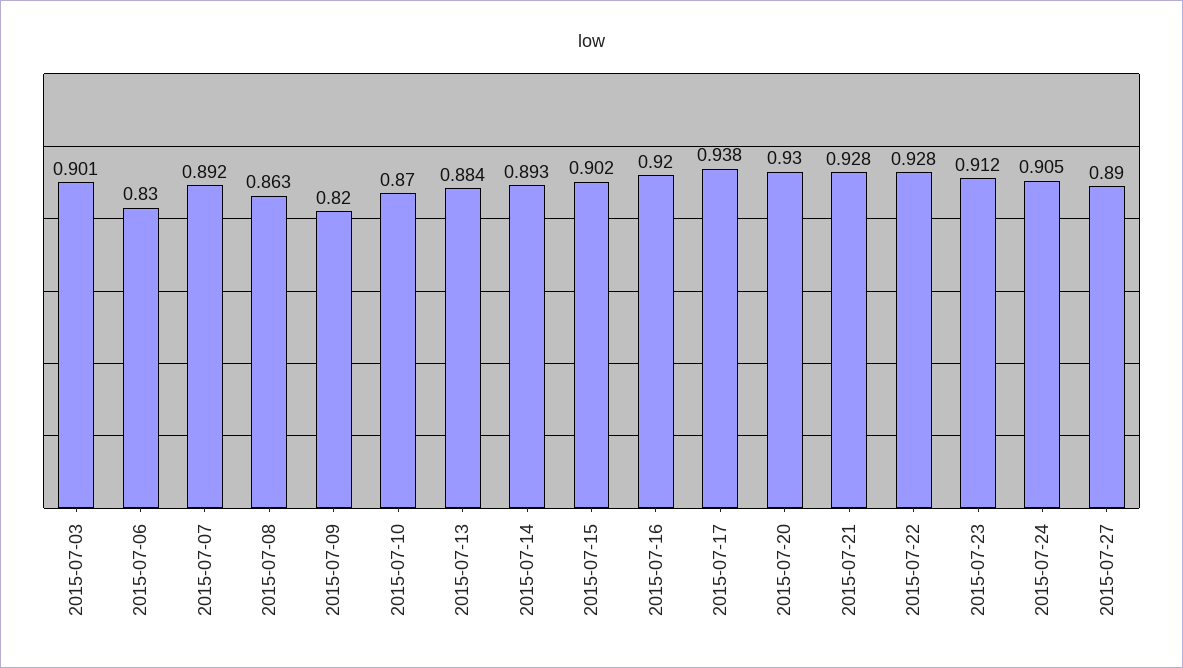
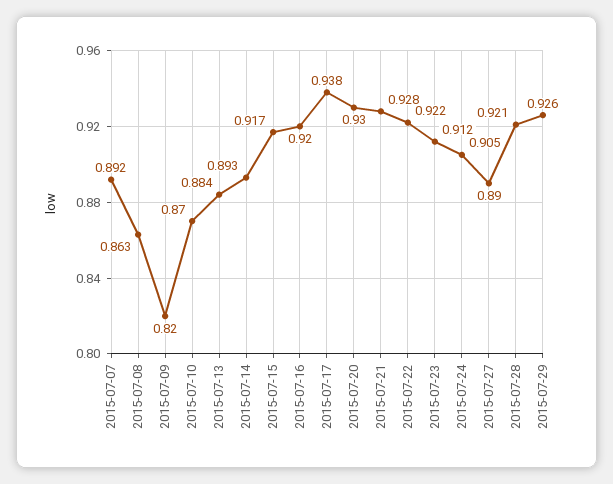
2015-07-03: 0.901 -> none
2015-07-06: 0.83 -> none
2015-07-15: 0.902 -> 0.917
2015-07-22: 0.928 -> 0.922
2015-07-28: none -> 0.921
2015-07-29: none -> 0.926

